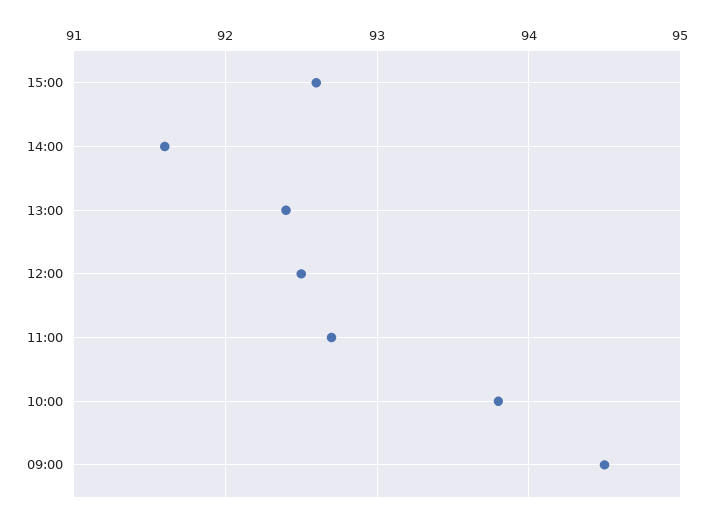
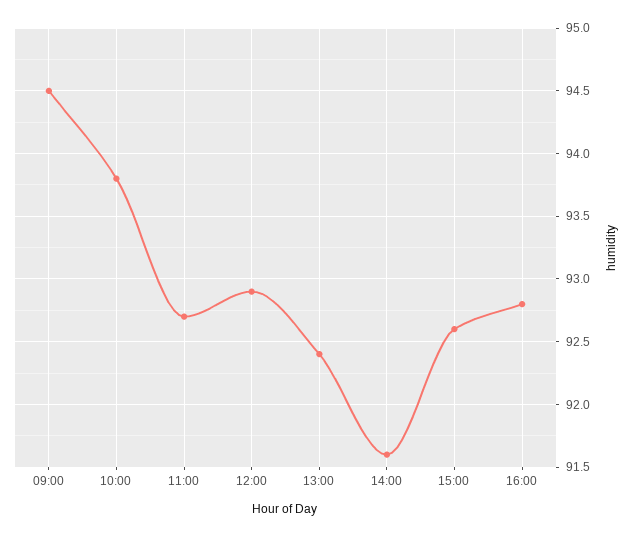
12:00: 92.5 -> 92.9
16:00: none -> 92.8

